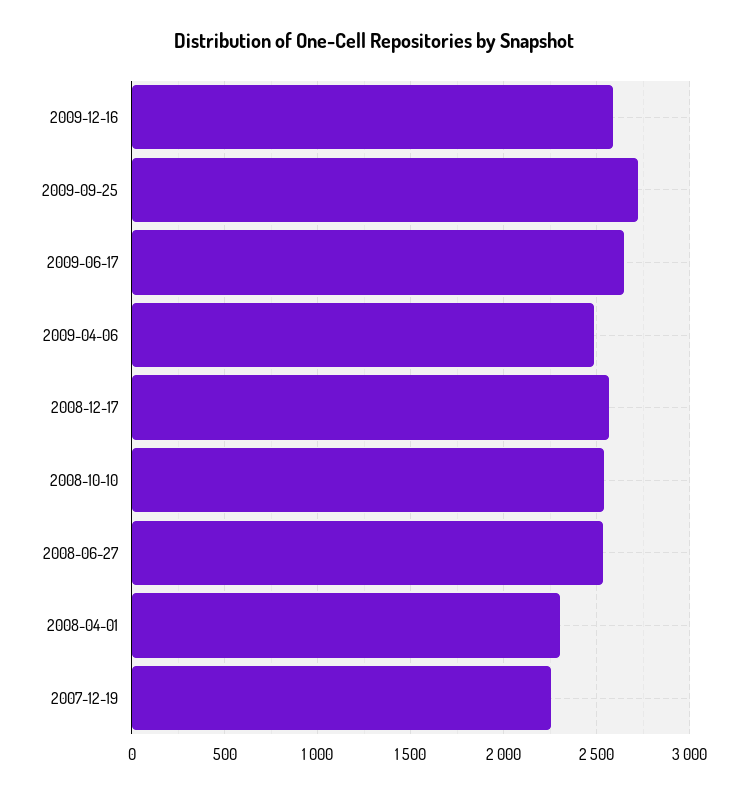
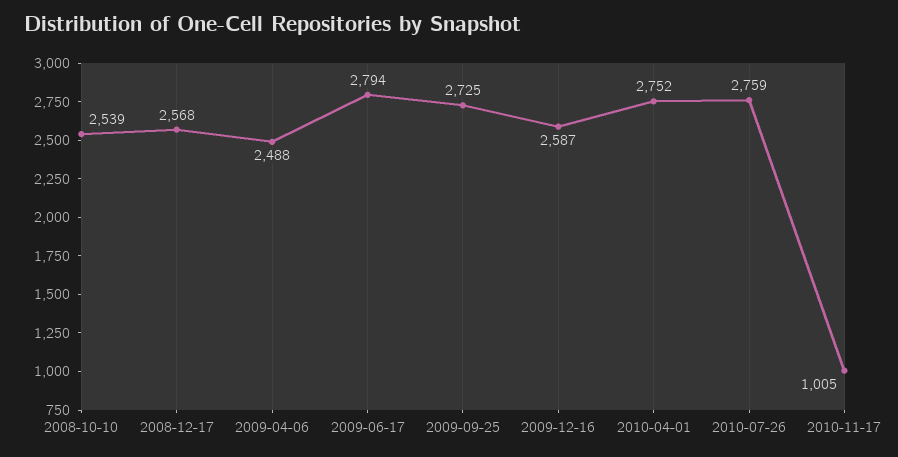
2009-06-17: 2650 -> 2794
2008-06-27: 2550 -> none
2008-04-01: 2300 -> none
2007-12-19: 2250 -> none
2010-04-01: none -> 2752
2010-07-26: none -> 2759
2010-11-17: none -> 1005

